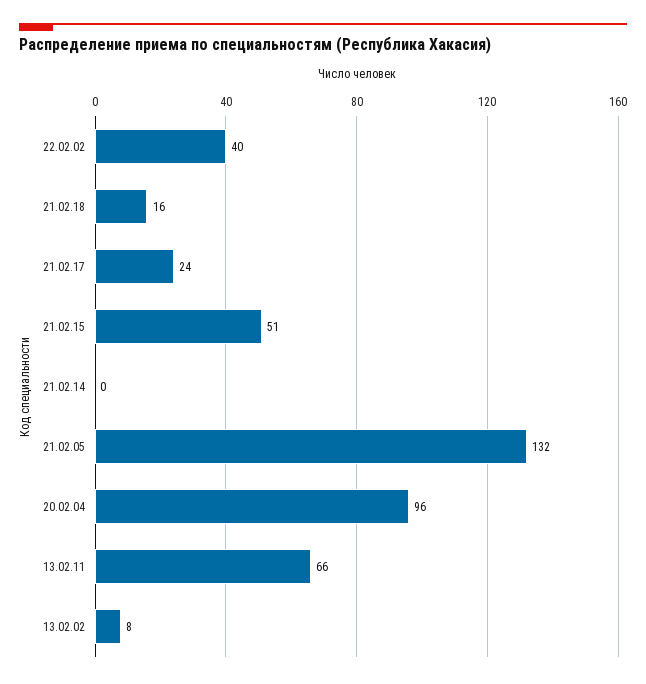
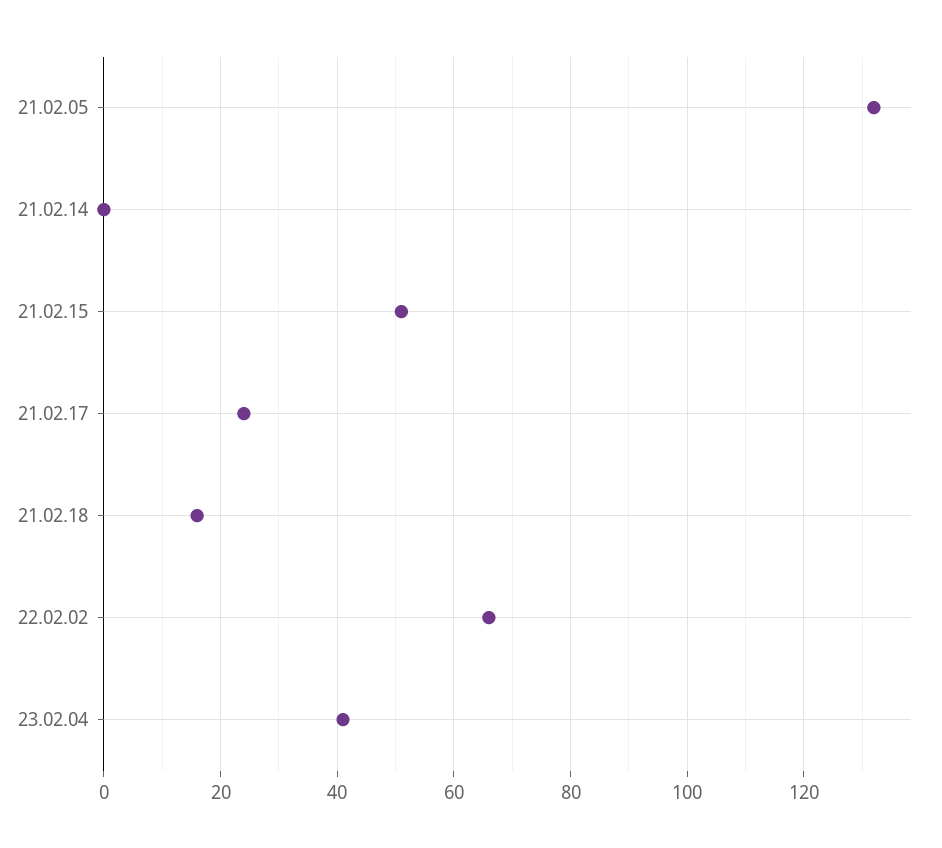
22.02.02: 40 -> 65
20.02.04: 96 -> none
13.02.11: 66 -> none
13.02.02: 8 -> none
23.02.04: none -> 40

